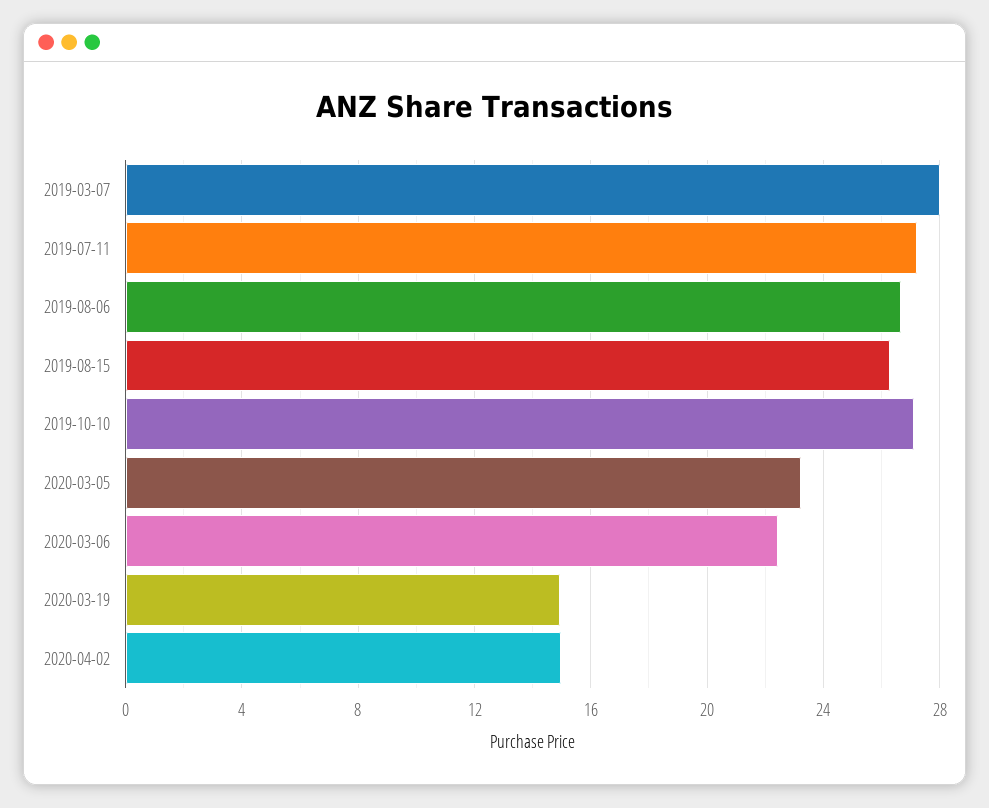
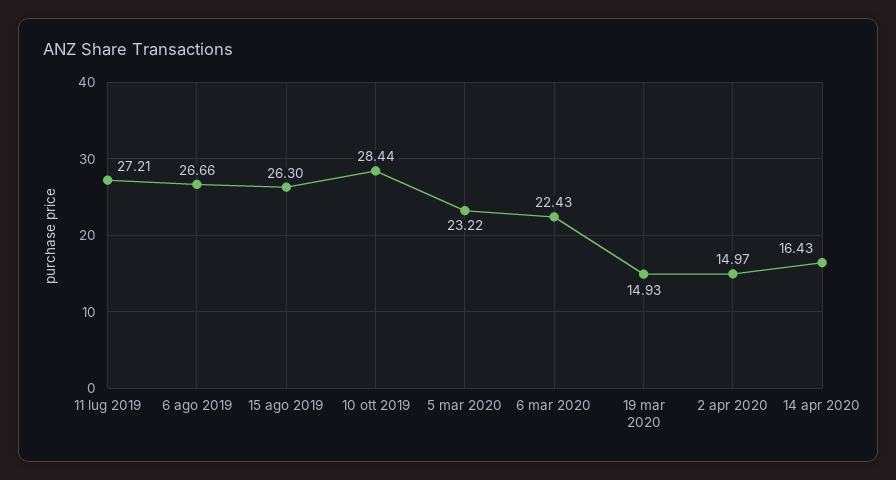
2019-03-07: 28 -> none
2019-10-10: 27 -> 28.44
14 apr 2020: none -> 16.43

